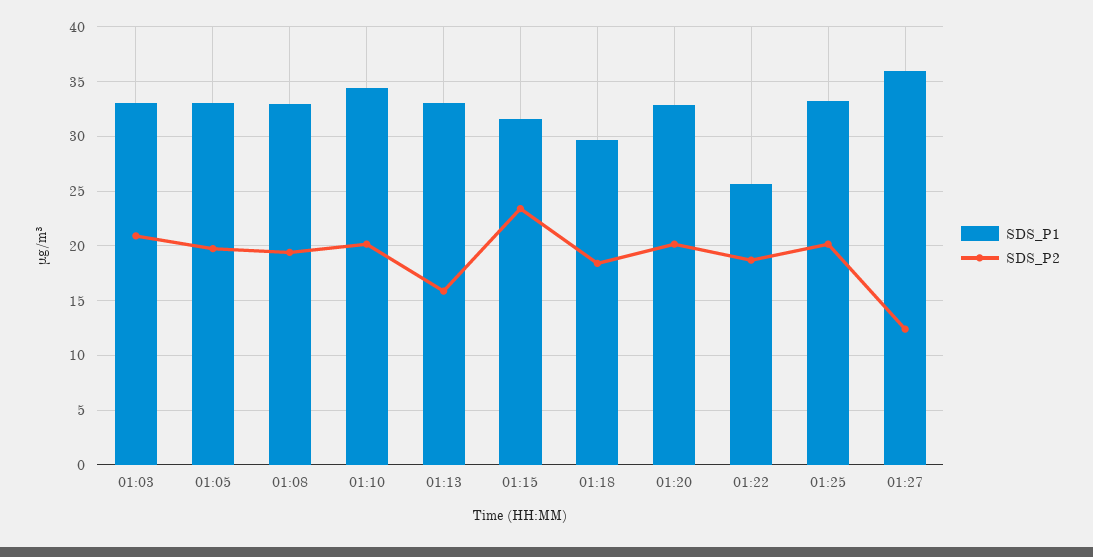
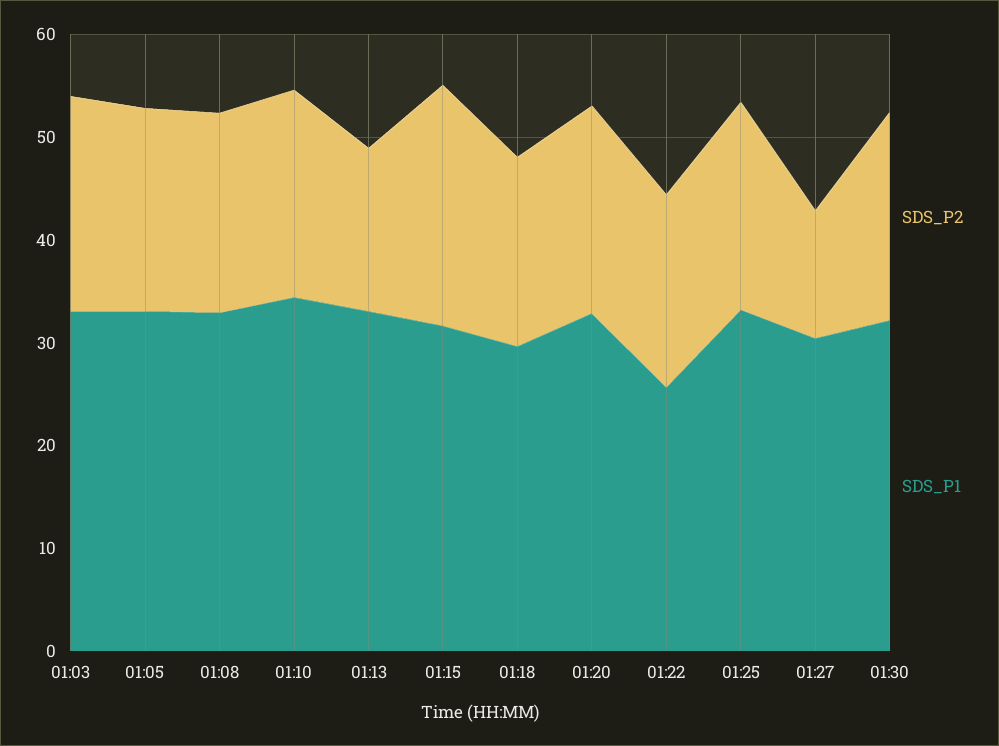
SDS_P1, 01:27: 36 -> 30
SDS_P2, 01:30: none -> 20
SDS_P1, 01:30: none -> 32

